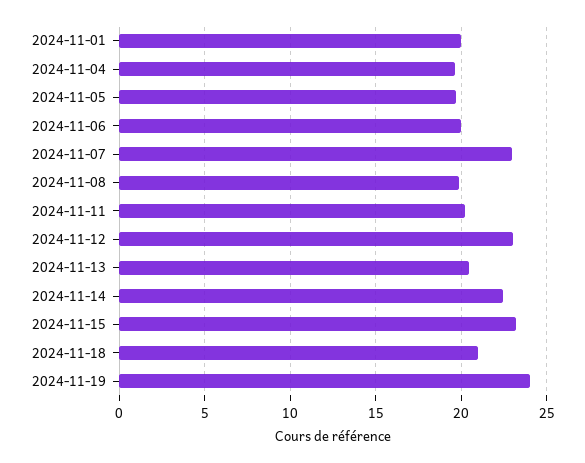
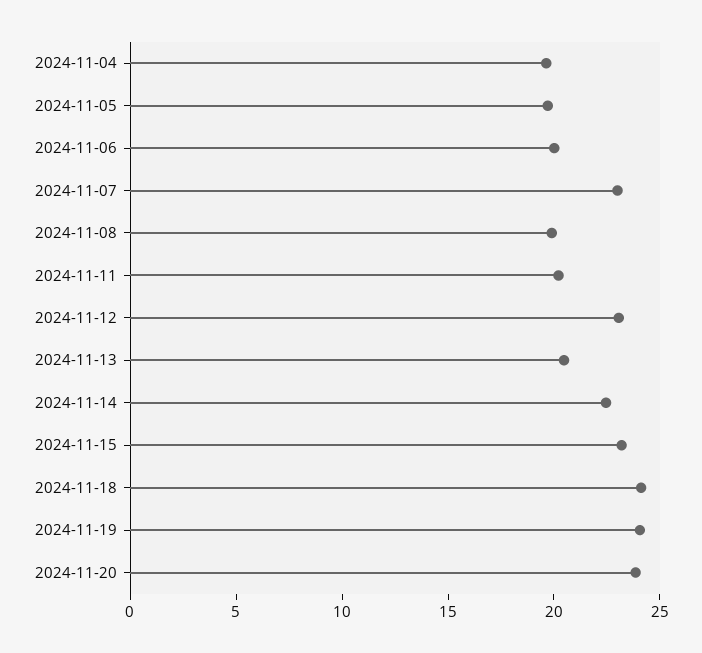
2024-11-01: 20 -> none
2024-11-18: 21 -> 24
2024-11-20: none -> 24

